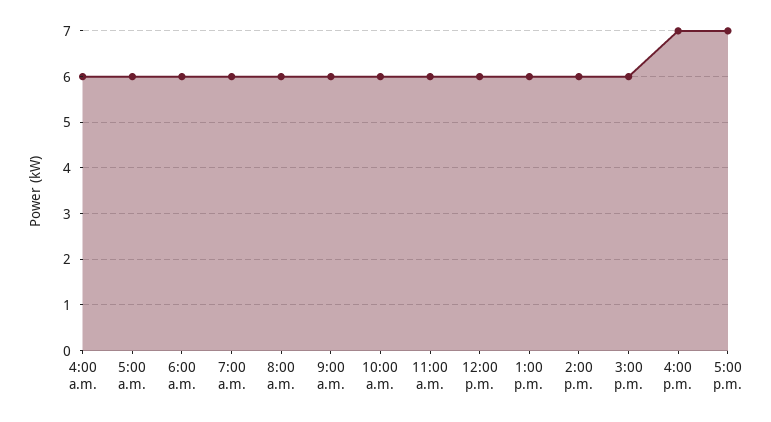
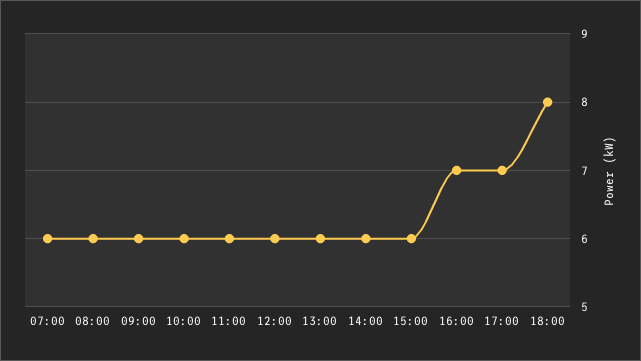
4:00 a.m.: 6 -> none
5:00 a.m.: 6 -> none
6:00 a.m.: 6 -> none
18:00: none -> 8

